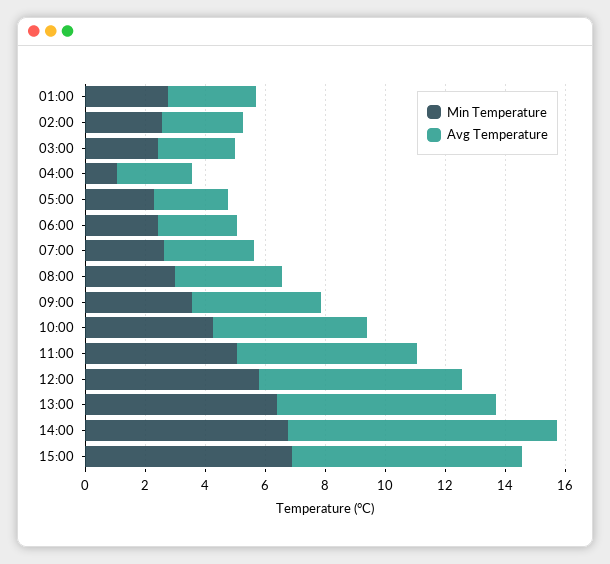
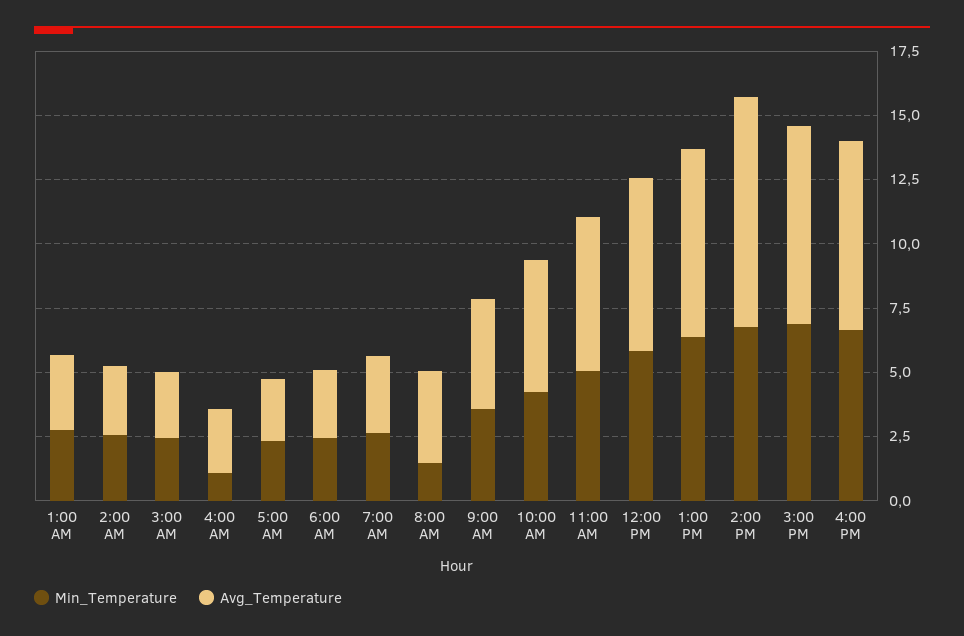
Min Temperature, 08:00: 3 -> 1.5
Min Temperature, 4:00 PM: none -> 6.5
Avg Temperature, 4:00 PM: none -> 7.5

